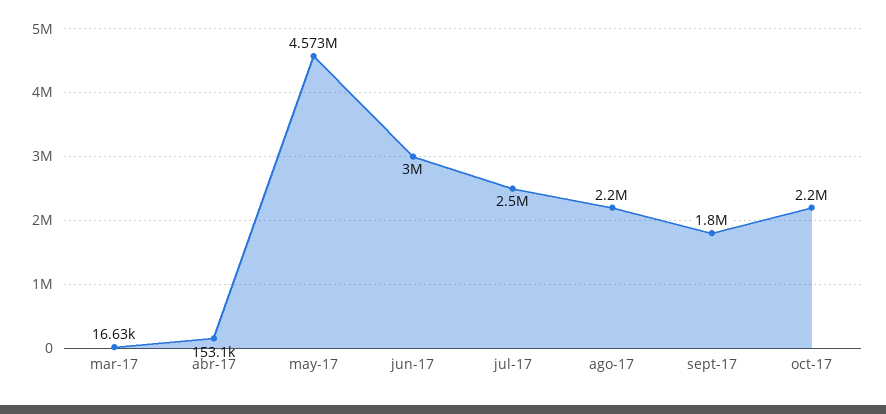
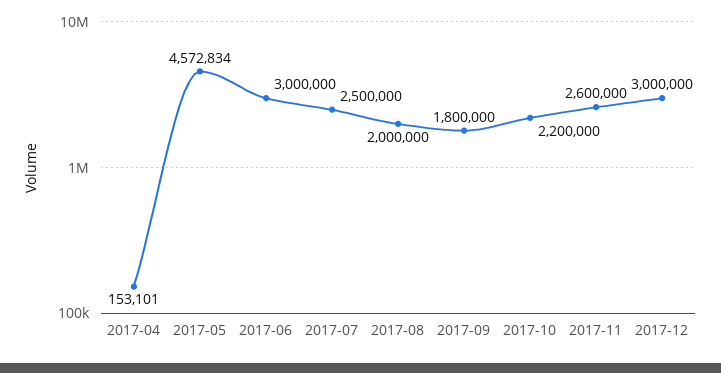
mar-17: 16630 -> none
ago-17: 2200000 -> 2000000
2017-11: none -> 2600000
2017-12: none -> 3000000

